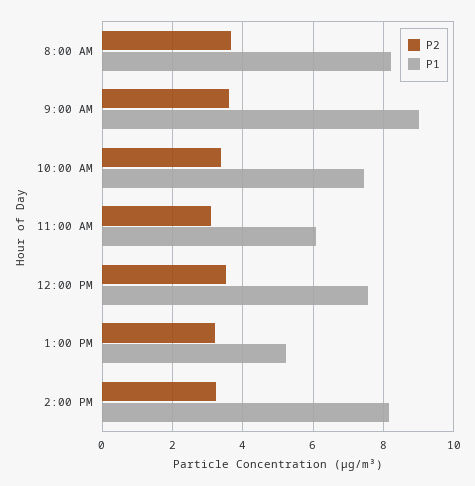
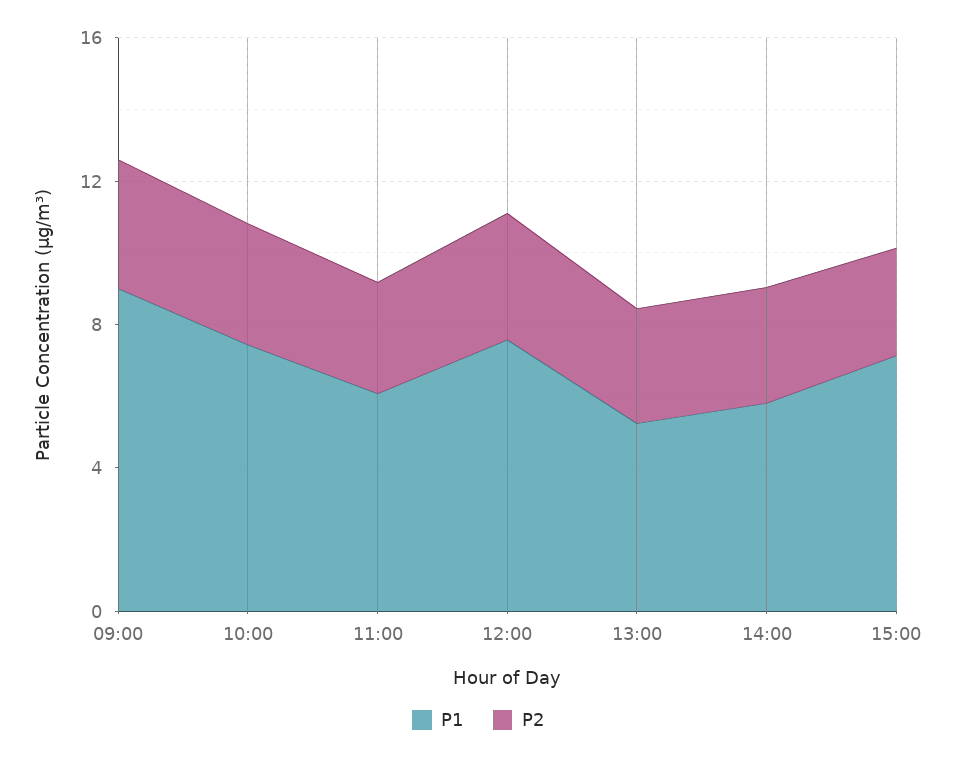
P2, 8:00 AM: 3.6 -> none
P1, 8:00 AM: 8.2 -> none
P1, 2:00 PM: 8.2 -> 6
P1, 15:00: none -> 7
P2, 15:00: none -> 3

